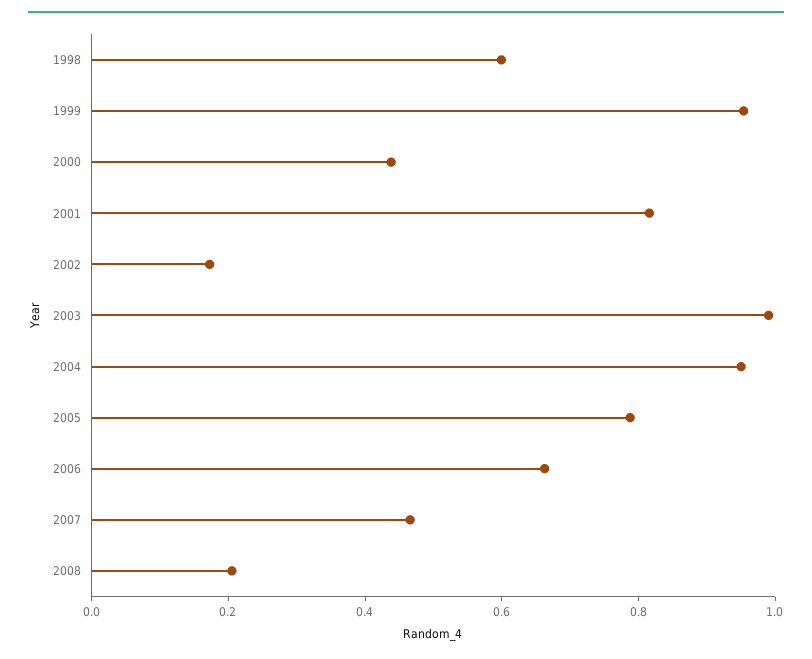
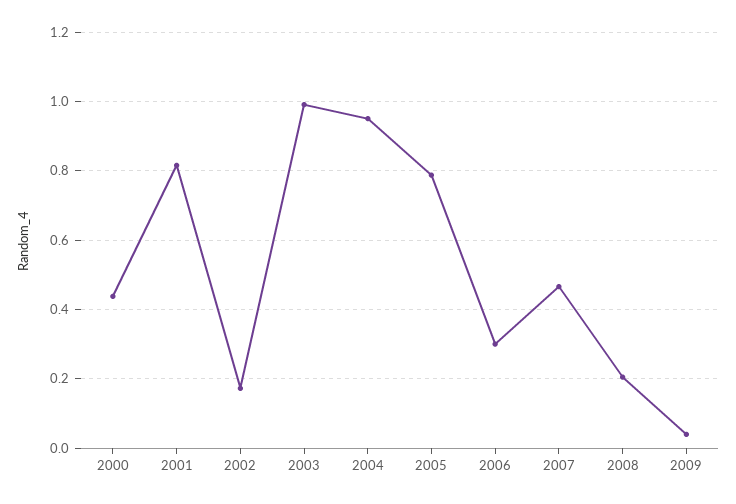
1998: 0.6 -> none
1999: 0.95 -> none
2006: 0.65 -> 0.3
2009: none -> 0.04

